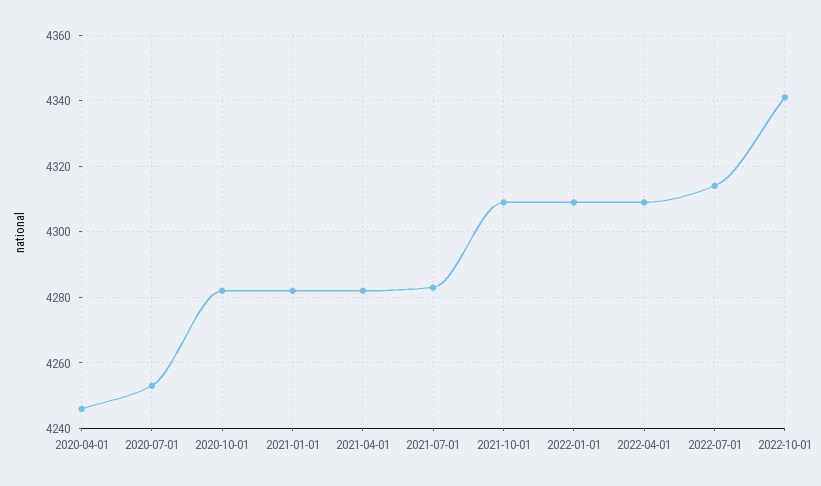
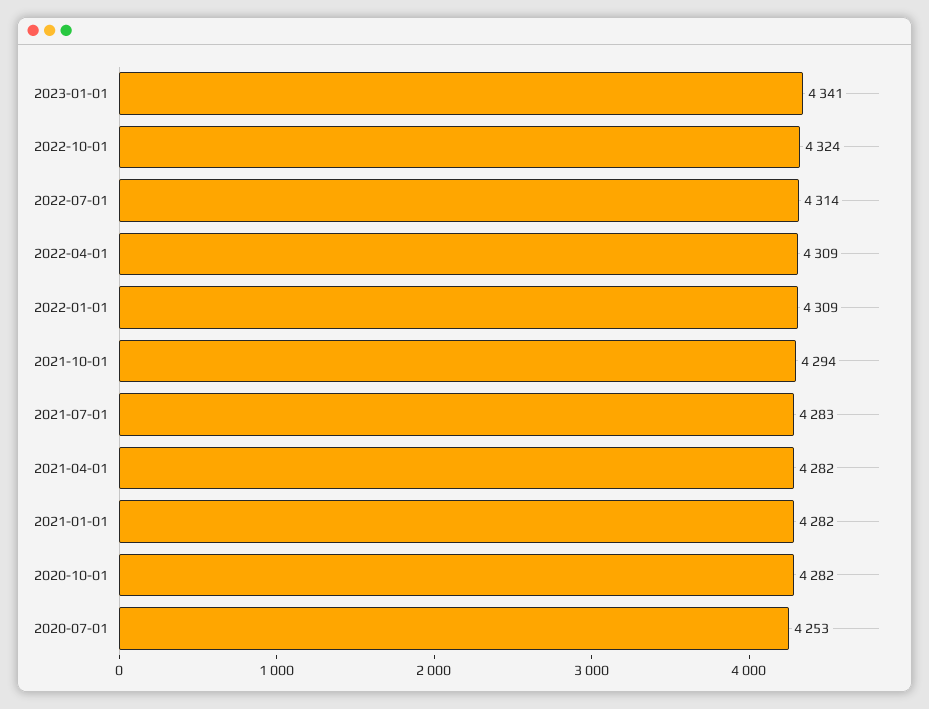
2020-04-01: 4245 -> none
2021-10-01: 4310 -> 4294
2022-10-01: 4340 -> 4324
2023-01-01: none -> 4341

